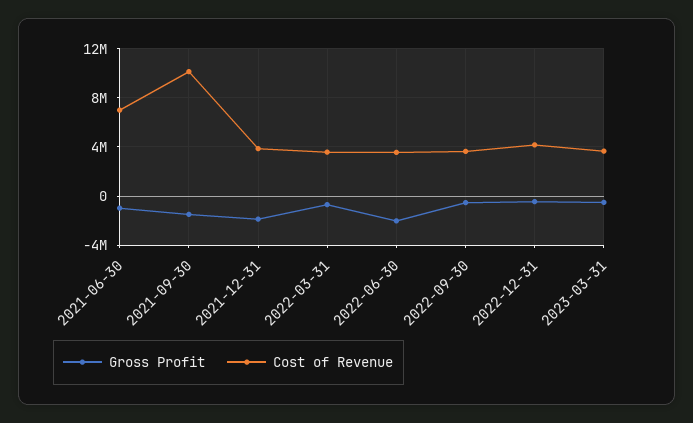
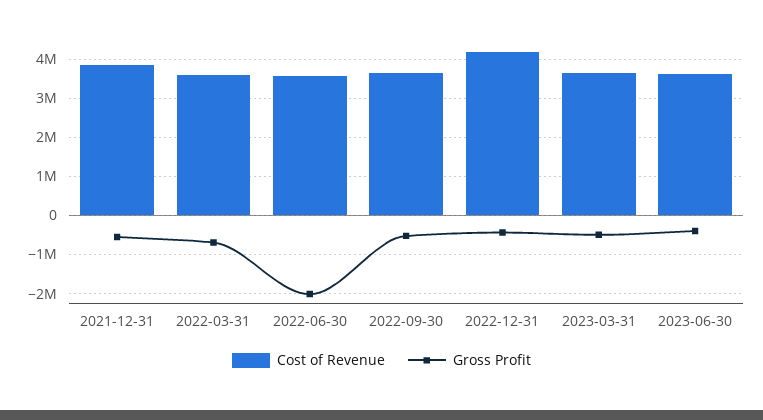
Gross Profit, 2021-06-30: -1000000 -> none
Cost of Revenue, 2021-06-30: 7000000 -> none
Gross Profit, 2021-09-30: -1500000 -> none
Cost of Revenue, 2021-09-30: 10000000 -> none
Gross Profit, 2021-12-31: -2000000 -> -600000
Cost of Revenue, 2023-06-30: none -> 3600000
Gross Profit, 2023-06-30: none -> -400000

